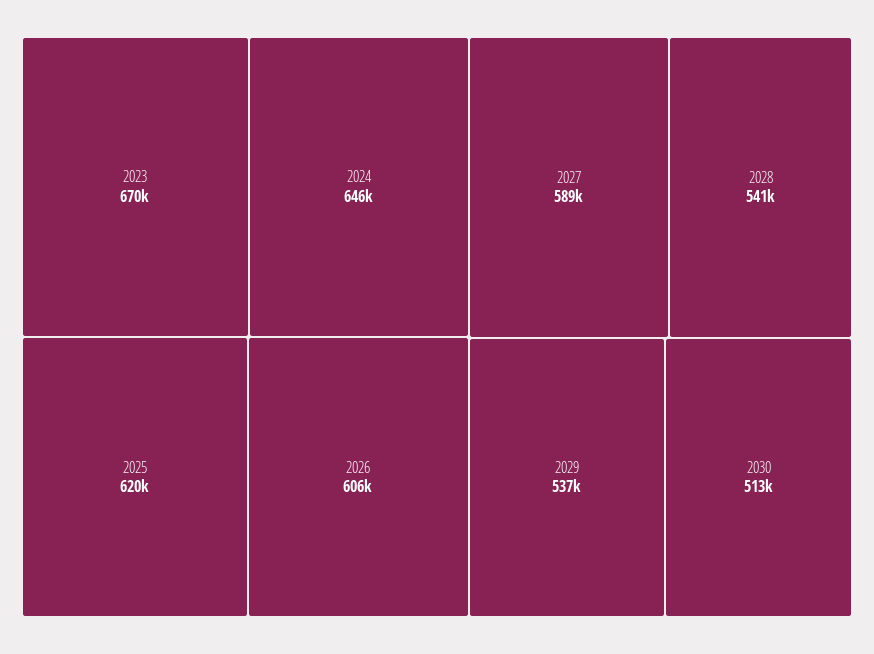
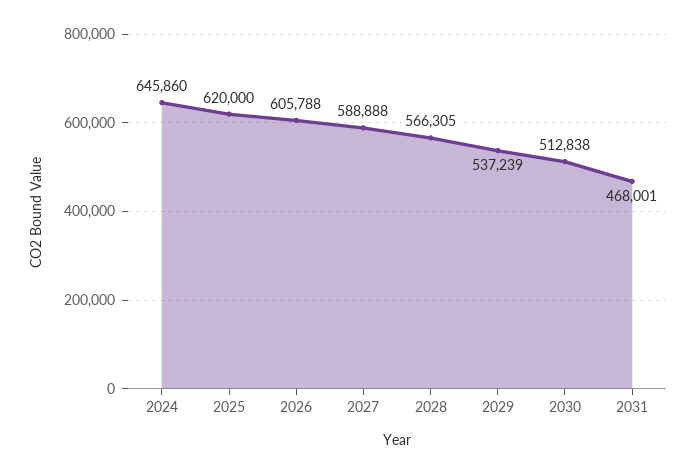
2023: 670000 -> none
2028: 541000 -> 566305
2031: none -> 468001

